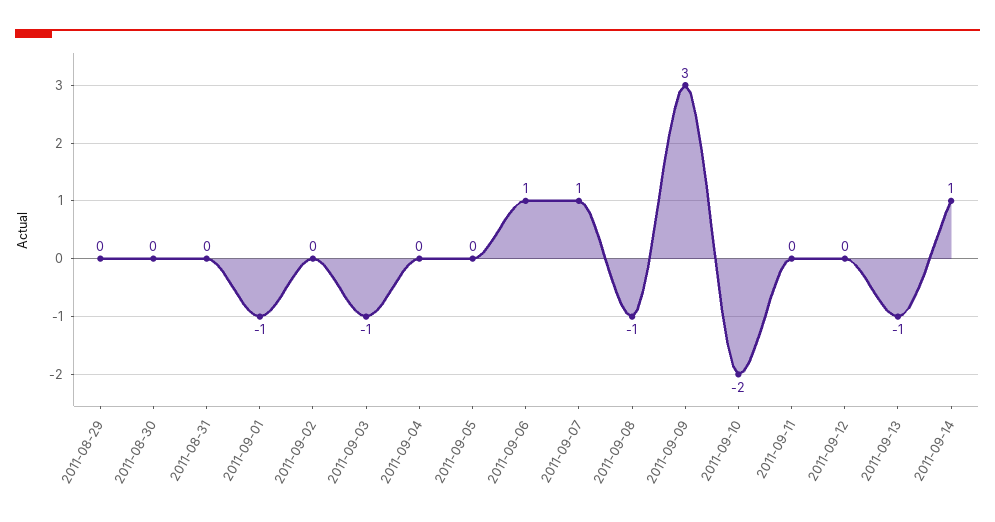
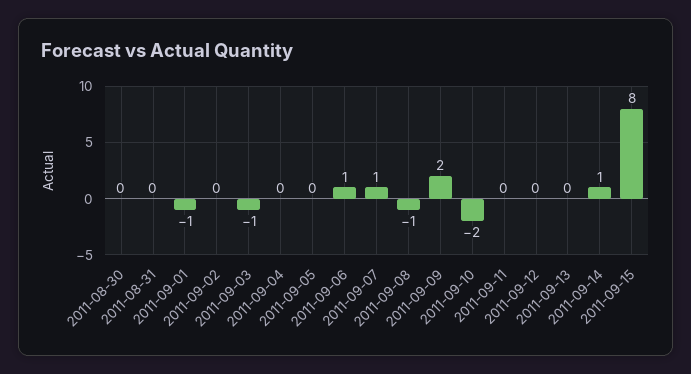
2011-08-29: 0 -> none
2011-09-09: 3 -> 2
2011-09-13: -1 -> 0
2011-09-15: none -> 8

